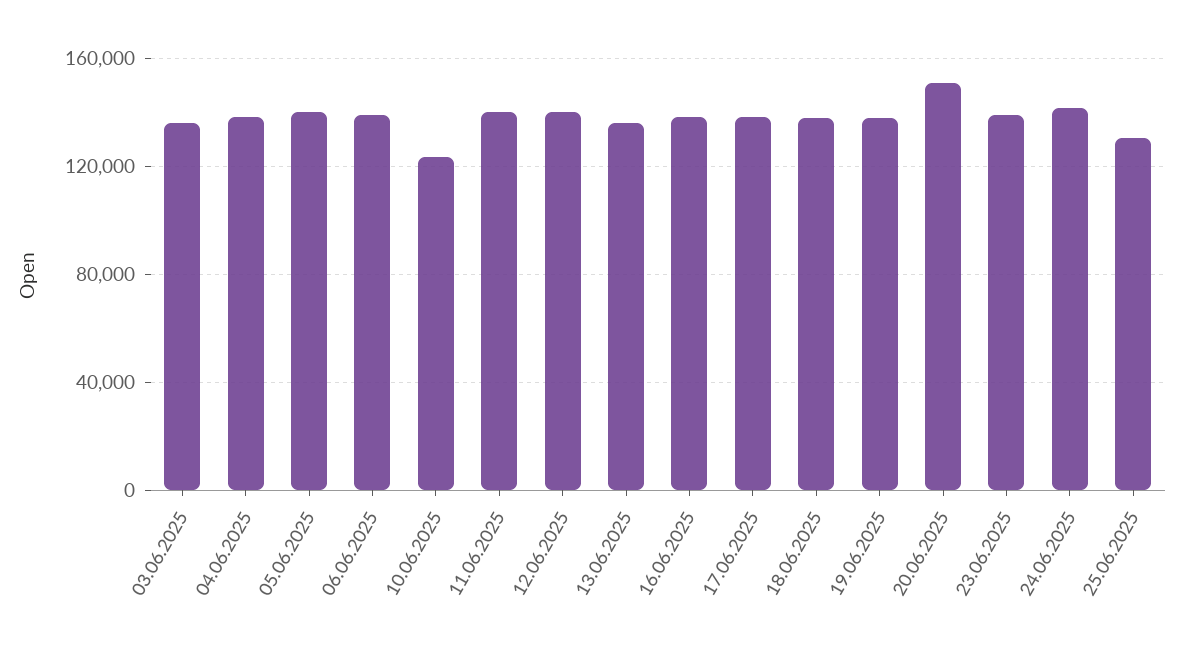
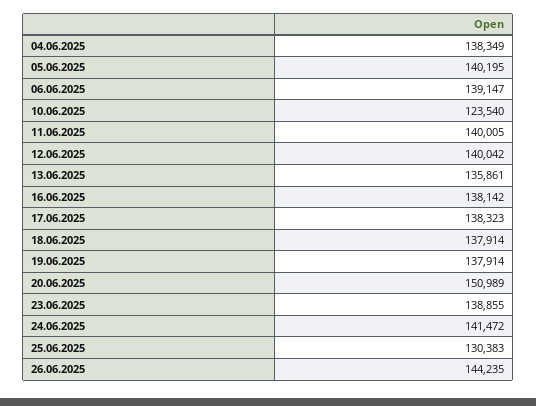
03.06.2025: 135000 -> none
26.06.2025: none -> 144235

